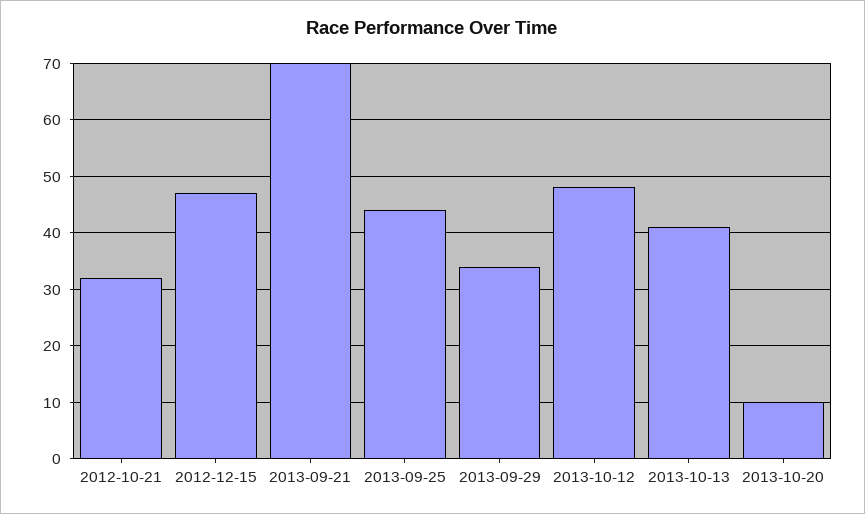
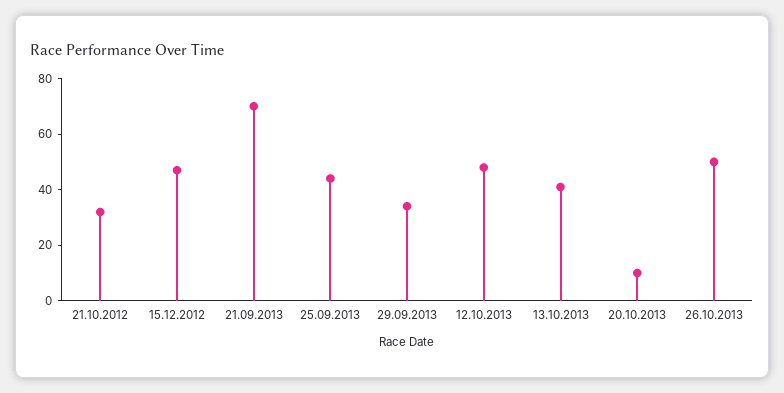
26.10.2013: none -> 50

